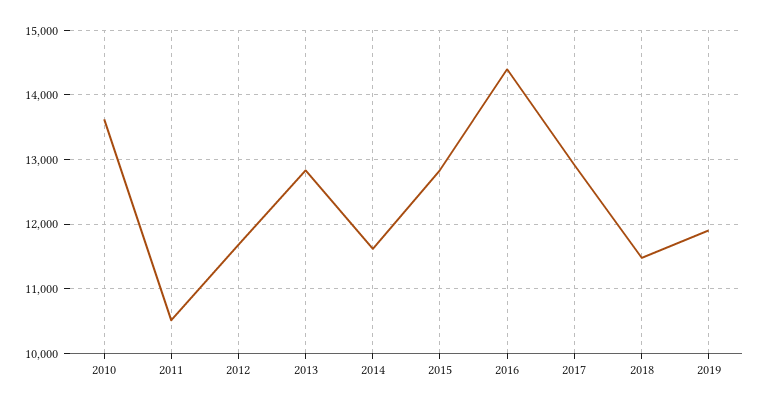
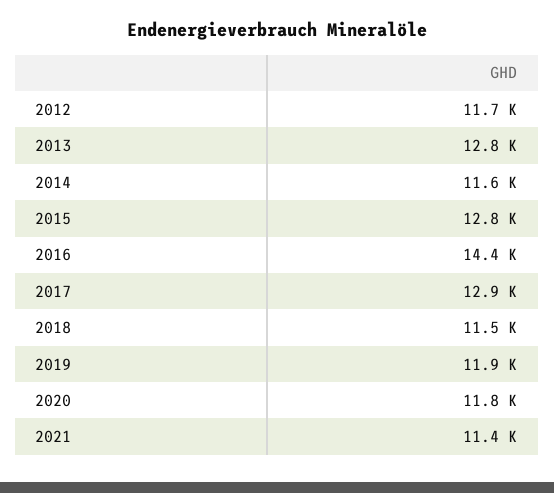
2010: 13600 -> none
2011: 10500 -> none
2020: none -> 11800
2021: none -> 11400

